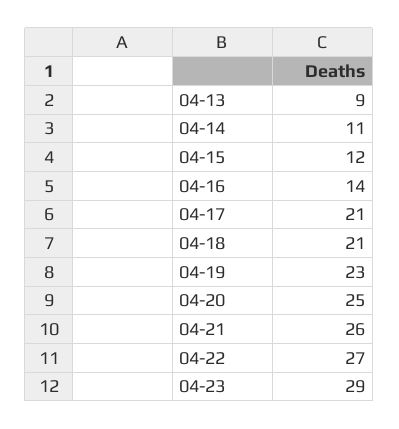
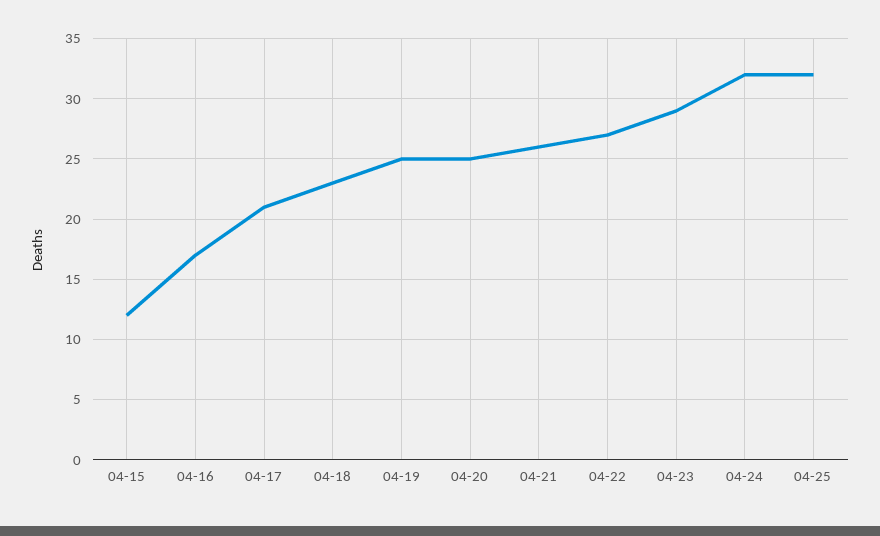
04-13: 9 -> none
04-14: 11 -> none
04-16: 14 -> 17
04-18: 21 -> 23
04-19: 23 -> 25
04-24: none -> 32
04-25: none -> 32

